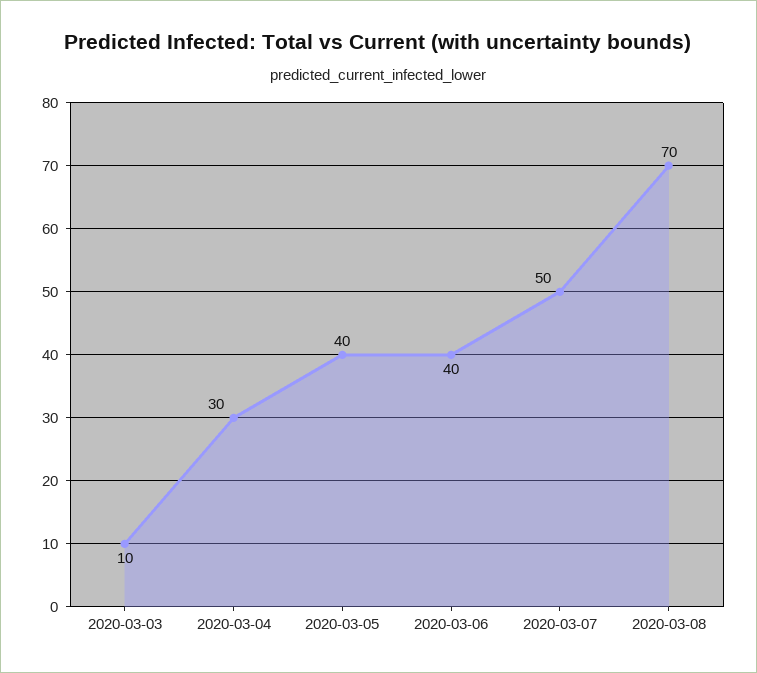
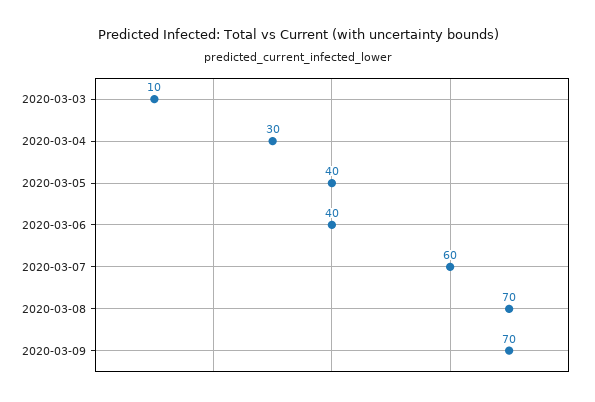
2020-03-07: 50 -> 60
2020-03-09: none -> 70

